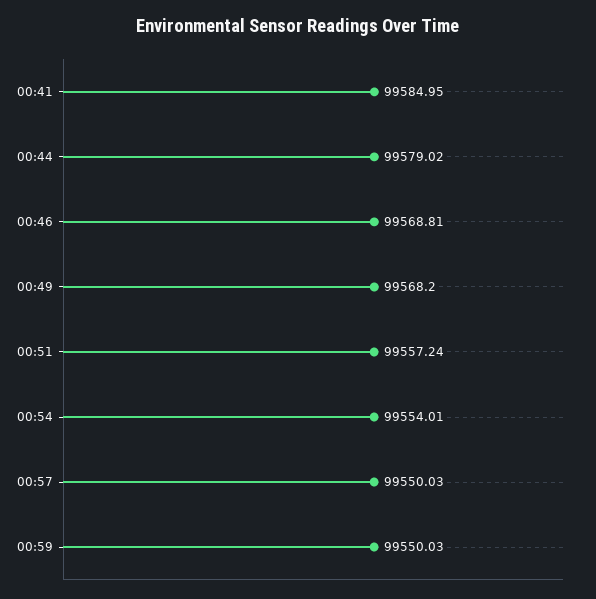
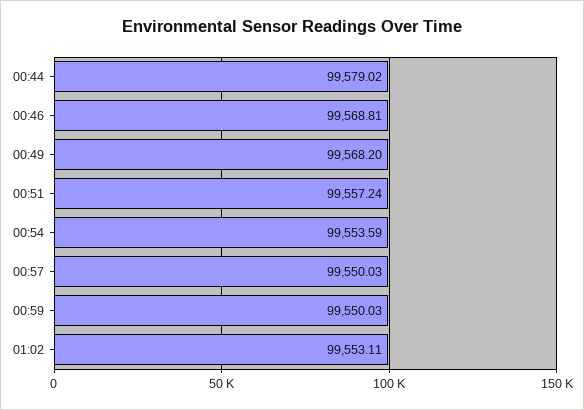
00:41: 99584.95 -> none
00:54: 99554.01 -> 99553.59
01:02: none -> 99553.11

